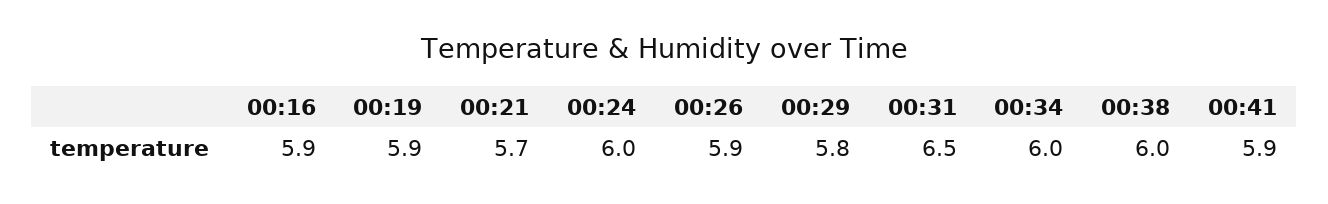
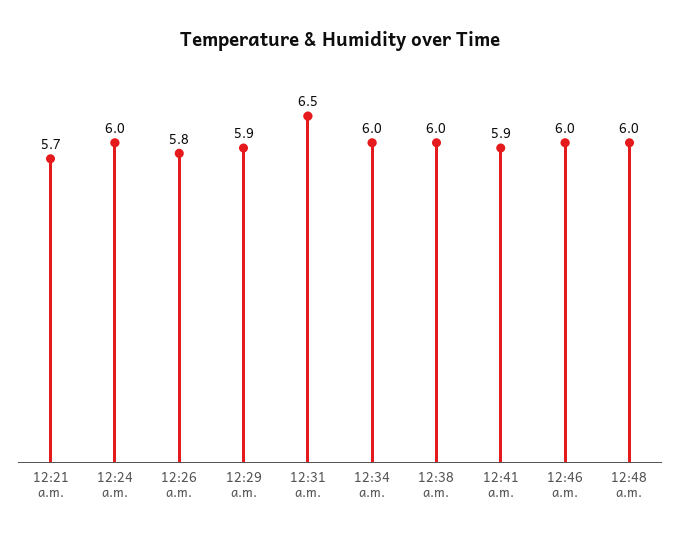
00:16: 5.9 -> none
00:19: 5.9 -> none
00:26: 5.9 -> 5.8
00:29: 5.8 -> 5.9
12:46 a.m.: none -> 6
12:48 a.m.: none -> 6

